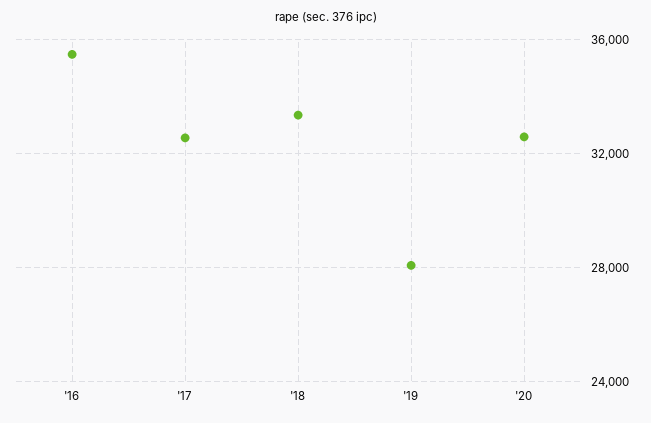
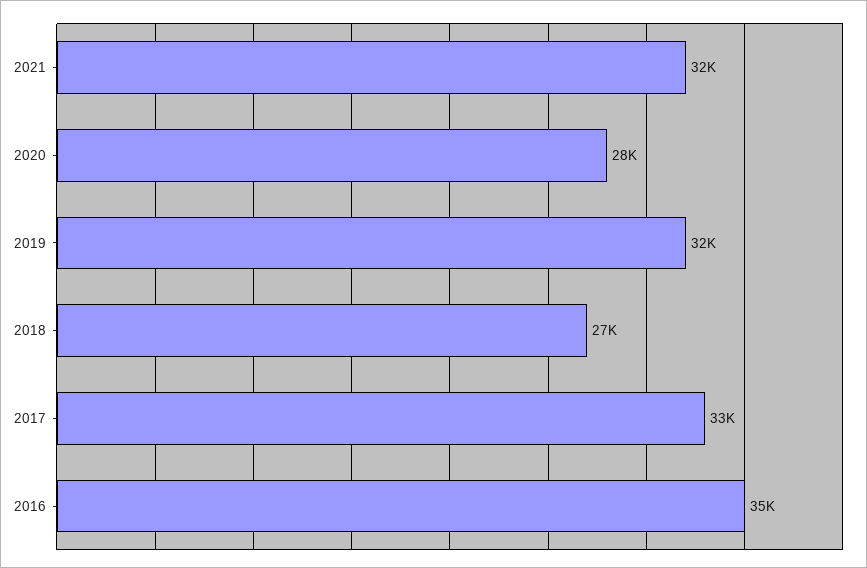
'18: 33500 -> 27000
'19: 28000 -> 32000
'20: 32500 -> 28000
2021: none -> 32000

